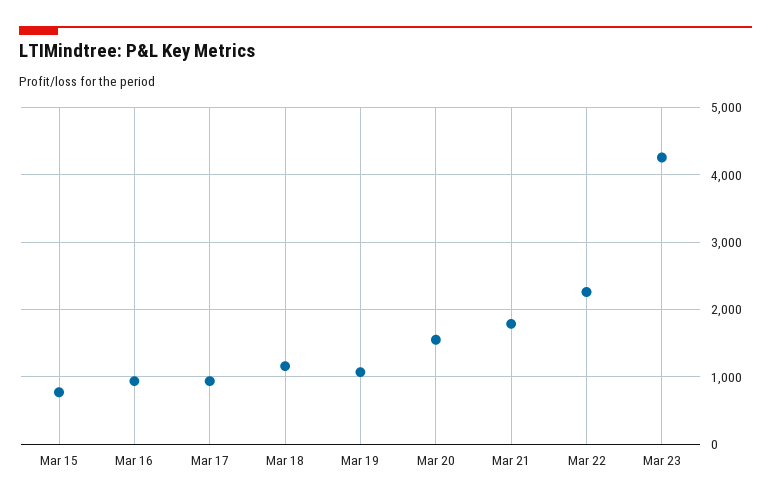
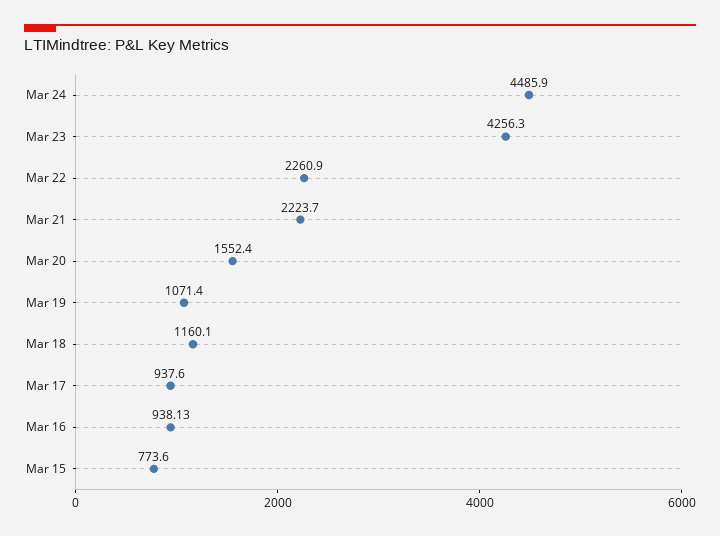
Mar 21: 1800 -> 2223.7
Mar 24: none -> 4485.9

